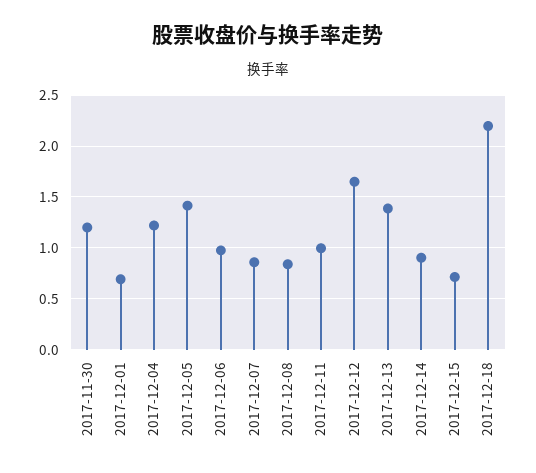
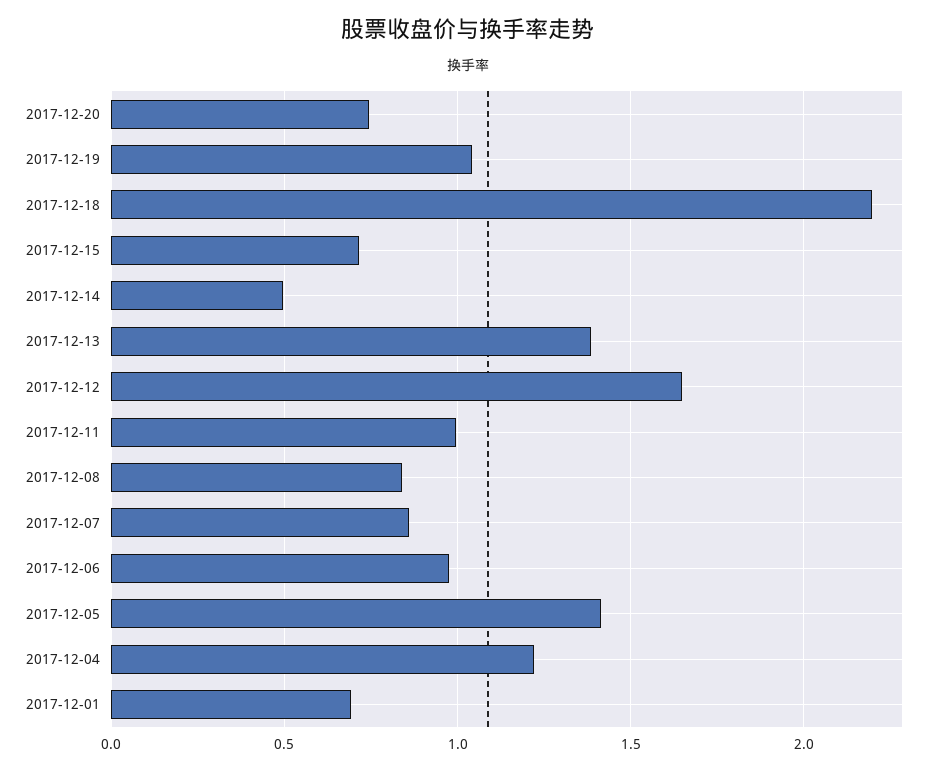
2017-11-30: 1.2 -> none
2017-12-14: 0.9 -> 0.5
2017-12-20: none -> 0.75
2017-12-19: none -> 1.05

